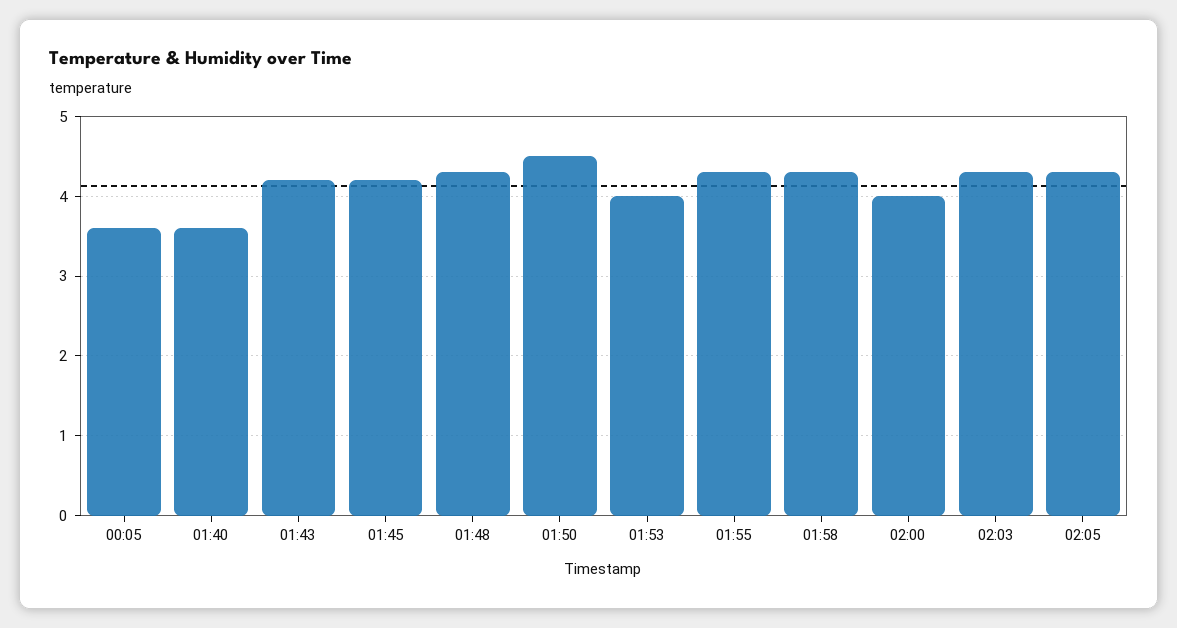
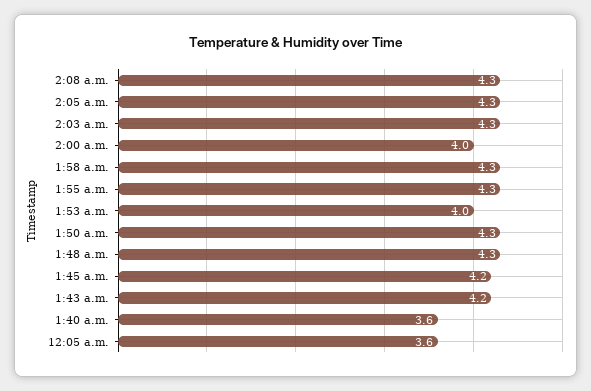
01:50: 4.5 -> 4.3
2:08 a.m.: none -> 4.3

